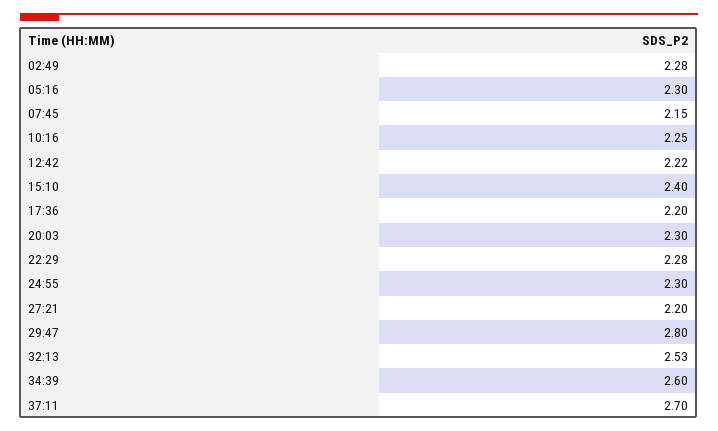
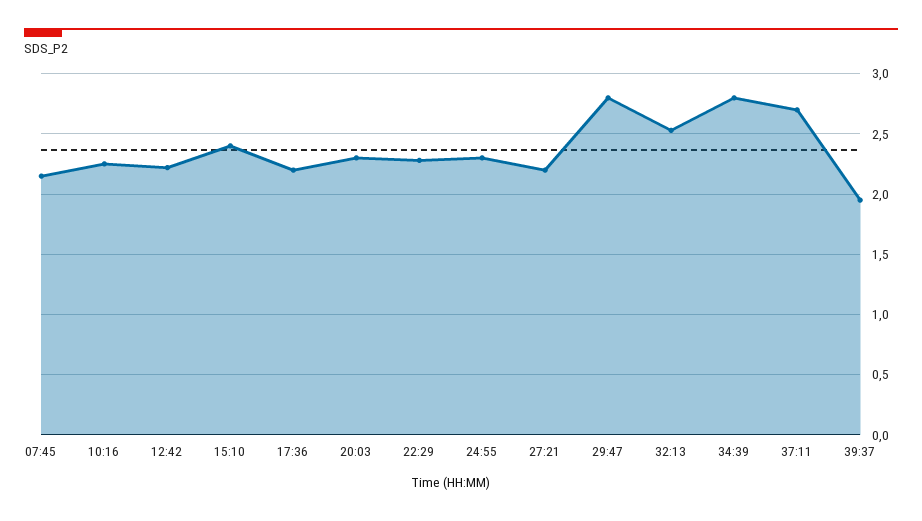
02:49: 2.28 -> none
05:16: 2.3 -> none
34:39: 2.6 -> 2.8
39:37: none -> 1.95

